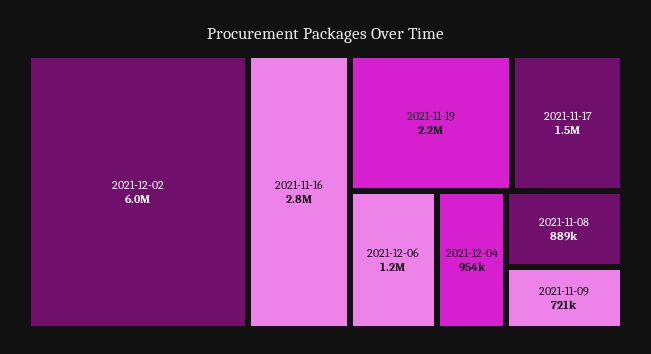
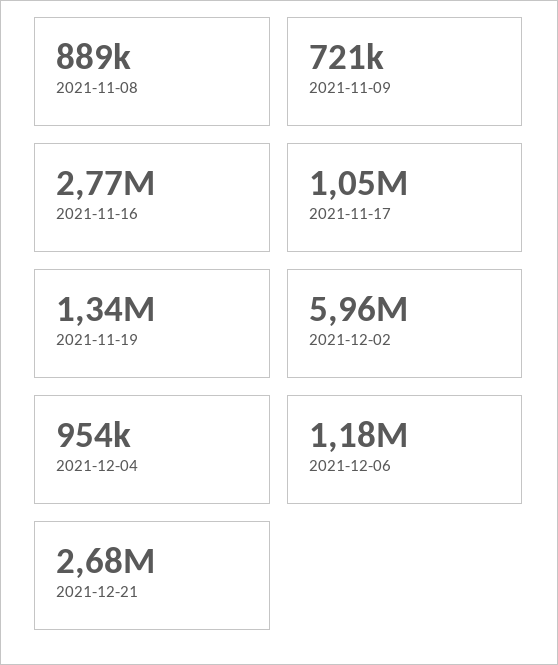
2021-11-19: 2200000 -> 1340000
2021-11-17: 1500000 -> 1050000
2021-12-21: none -> 2680000

